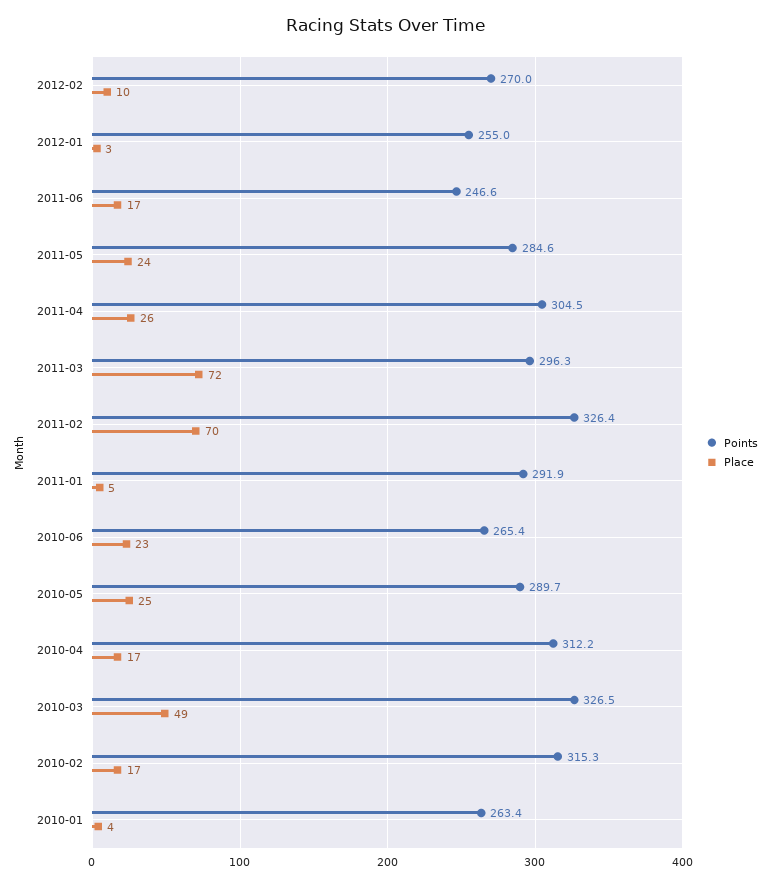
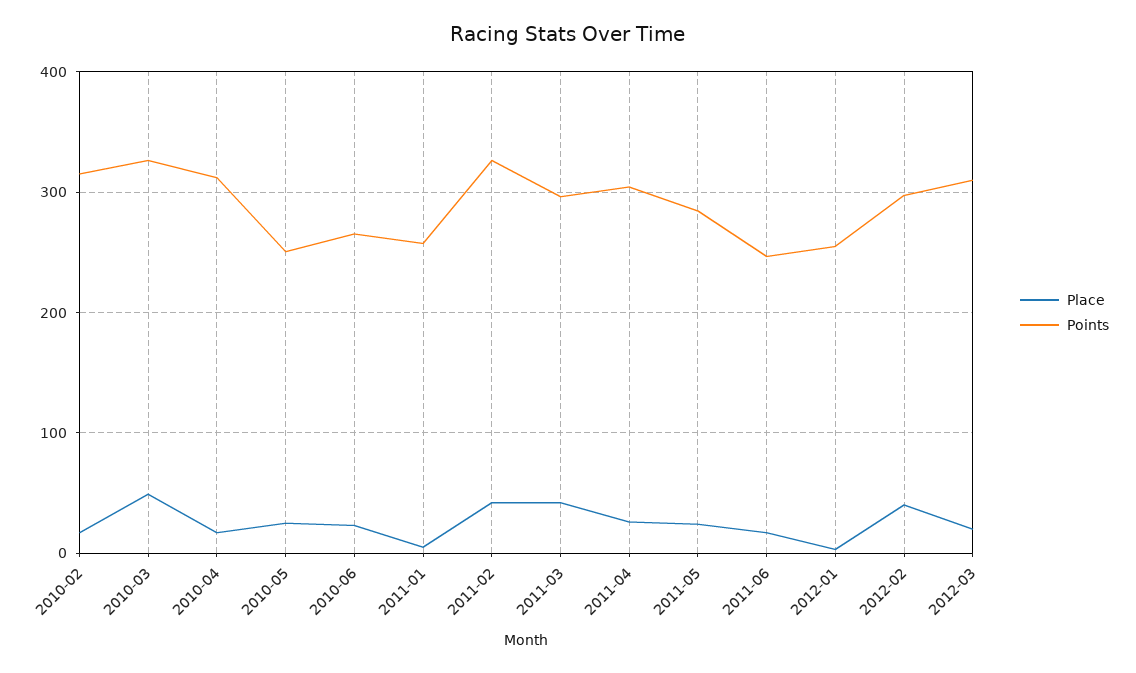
Points, 2012-02: 270 -> 300
Place, 2012-02: 10 -> 40
Place, 2011-03: 72 -> 40
Place, 2011-02: 70 -> 40
Points, 2011-01: 291.9 -> 260
Points, 2010-05: 289.7 -> 250
Points, 2010-01: 263.4 -> none
Place, 2010-01: 4 -> none
Place, 2012-03: none -> 20
Points, 2012-03: none -> 310

